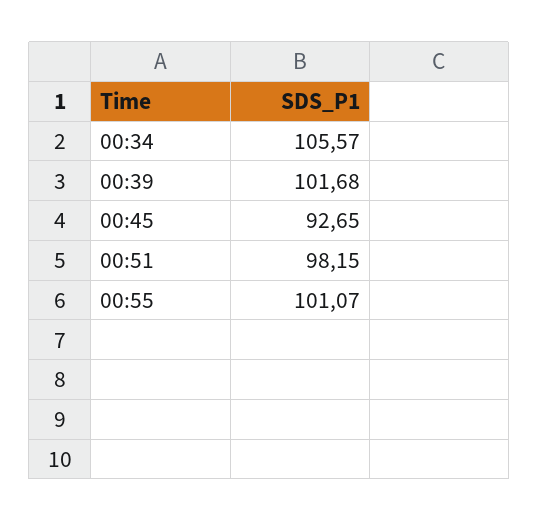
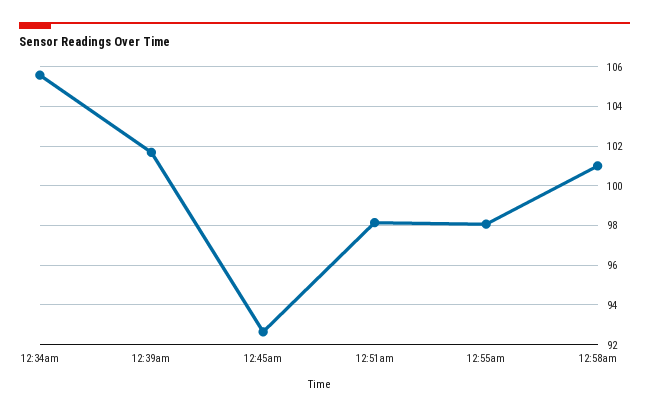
00:55: 101.07 -> 98
12:58am: none -> 101

